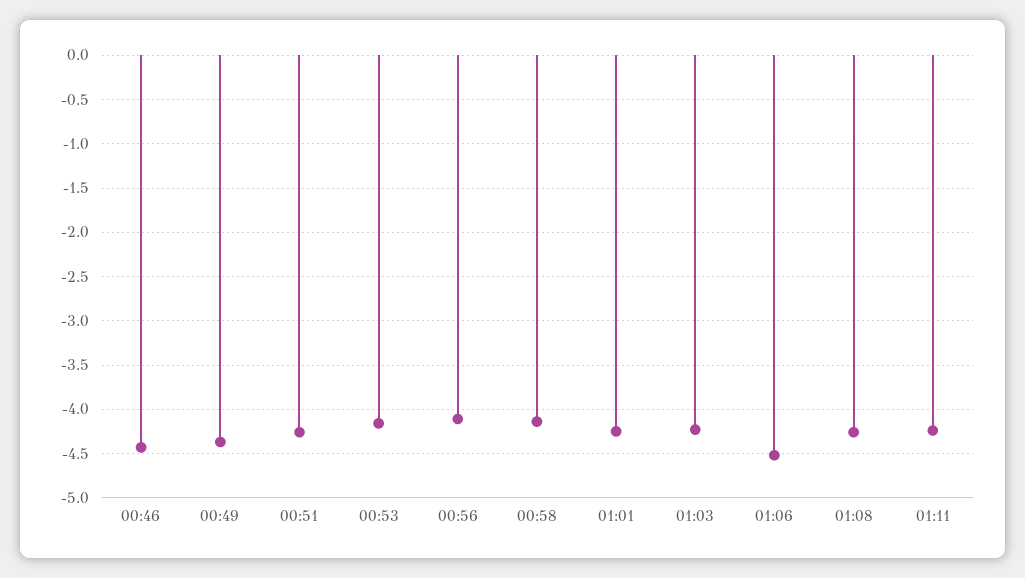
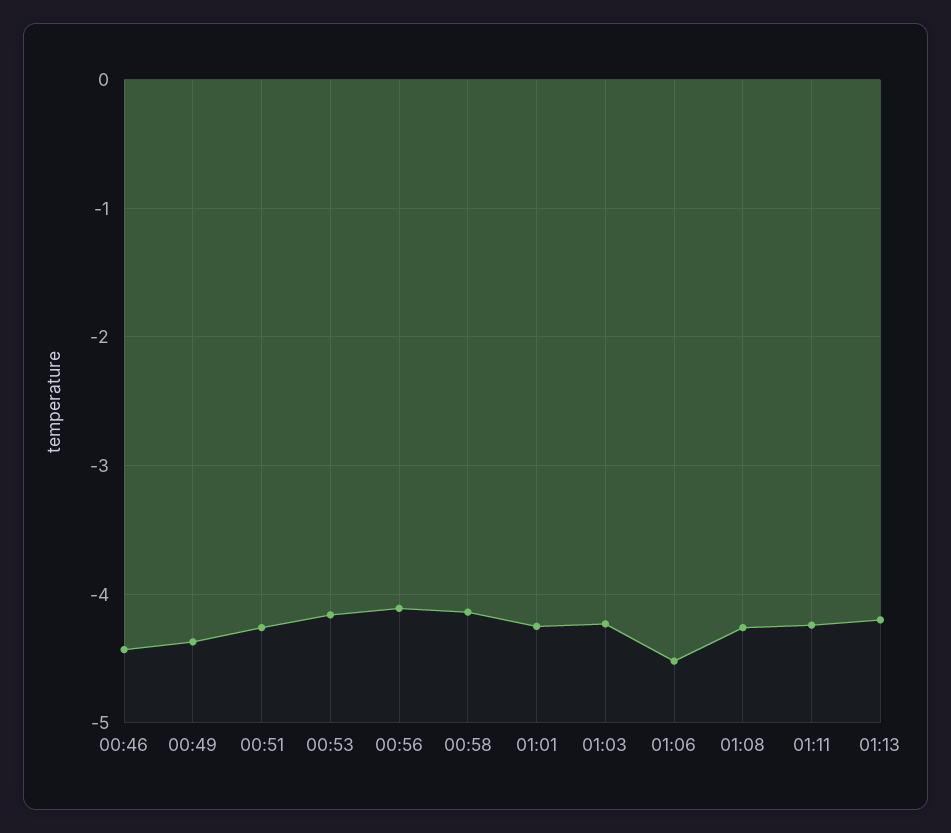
01:13: none -> -4.2

